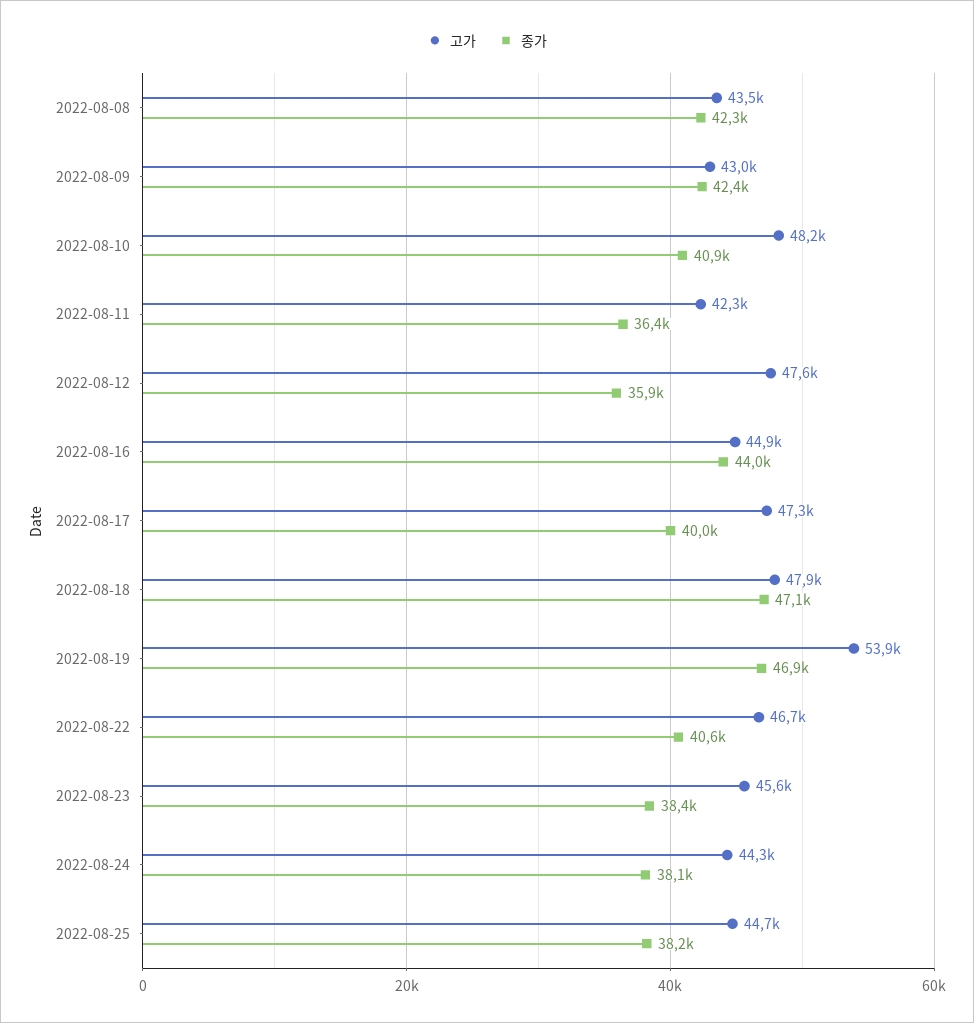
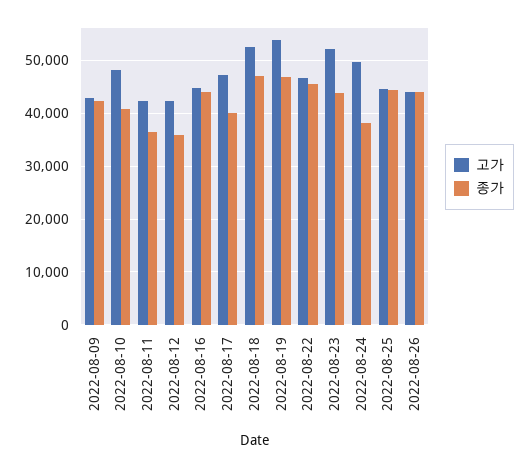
고가, 2022-08-08: 43500 -> none
종가, 2022-08-08: 42300 -> none
고가, 2022-08-12: 47600 -> 42000
고가, 2022-08-18: 47900 -> 52000
종가, 2022-08-22: 40600 -> 46000
고가, 2022-08-23: 45600 -> 52000
종가, 2022-08-23: 38400 -> 44000
고가, 2022-08-24: 44300 -> 50000
종가, 2022-08-25: 38200 -> 44000
고가, 2022-08-26: none -> 44000
종가, 2022-08-26: none -> 44000

